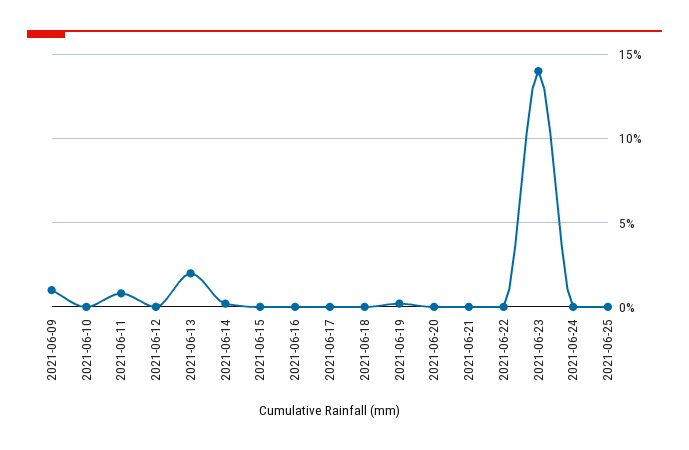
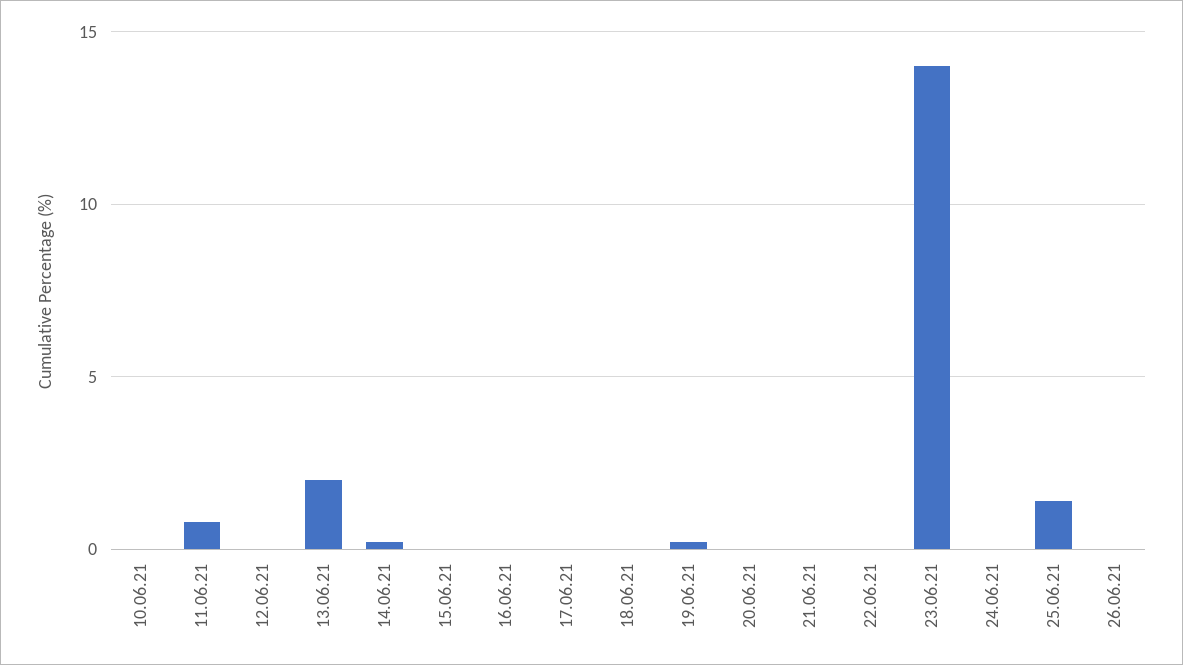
2021-06-09: 1 -> none
2021-06-25: 0 -> 1.5
26.06.21: none -> 0

